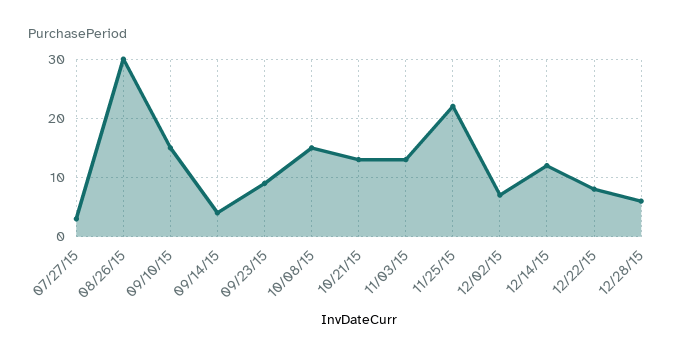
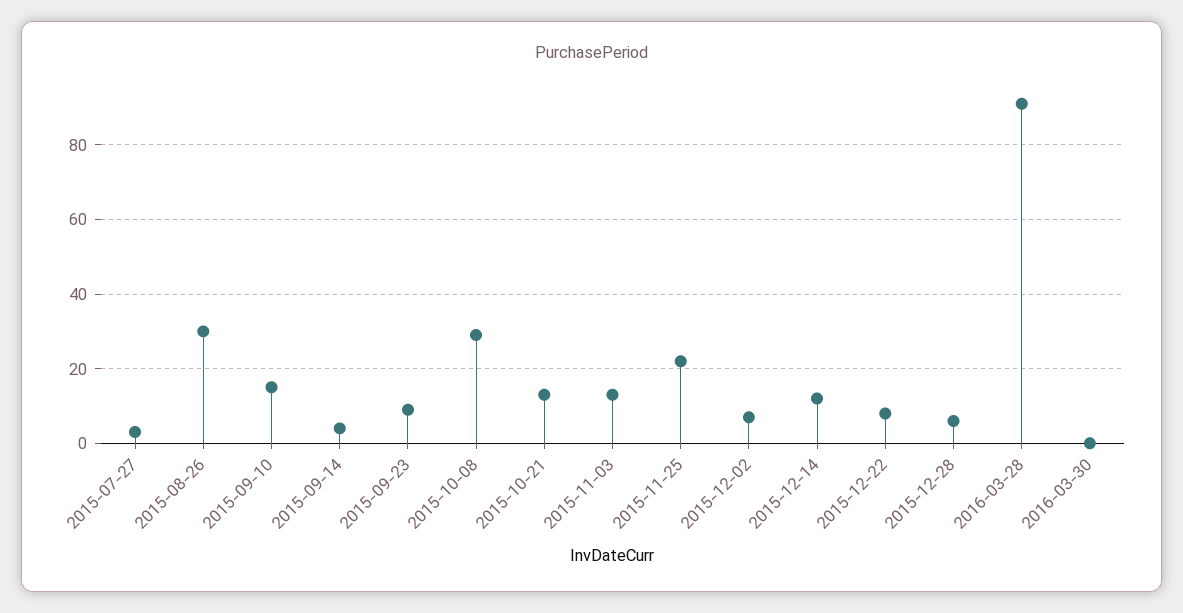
10/08/15: 15 -> 30
2016-03-28: none -> 90
2016-03-30: none -> 0

